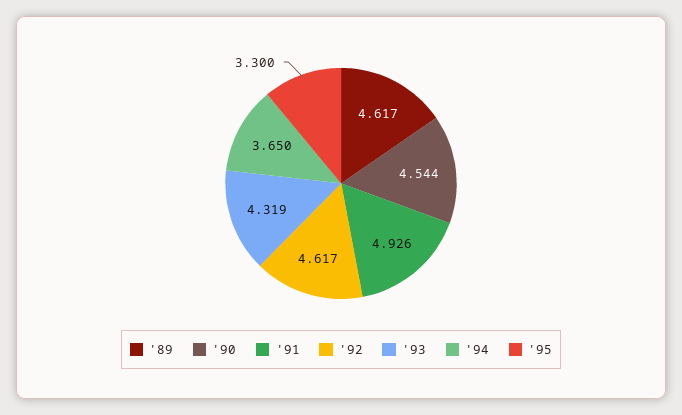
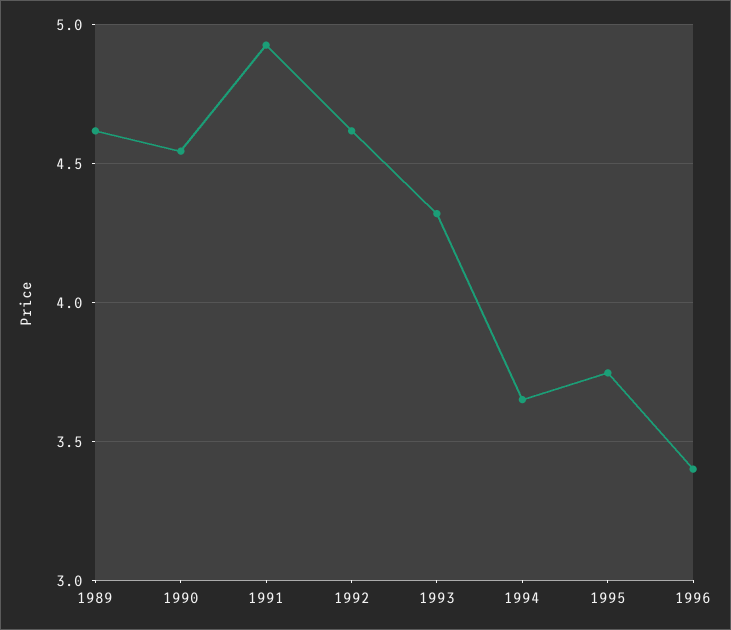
'95: 3.3 -> 3.75
1996: none -> 3.4

